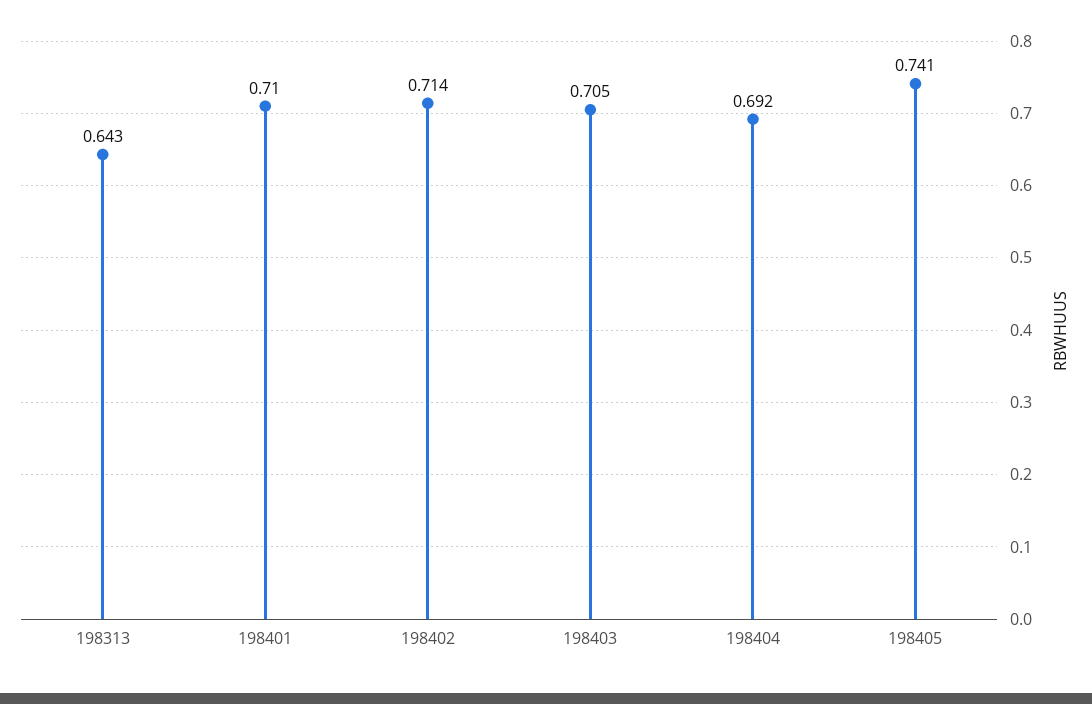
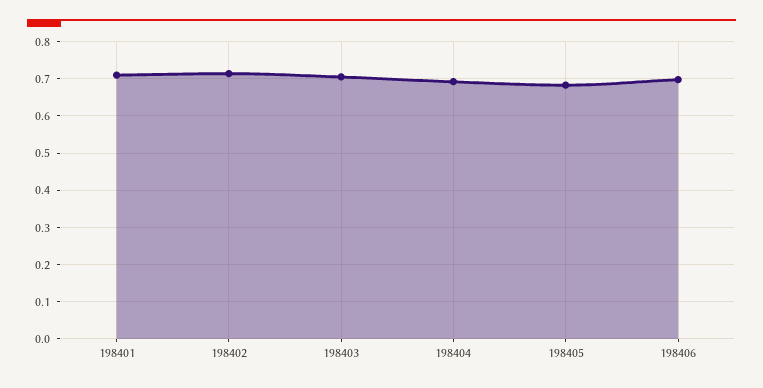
198313: 0.643 -> none
198405: 0.741 -> 0.68
198406: none -> 0.7

